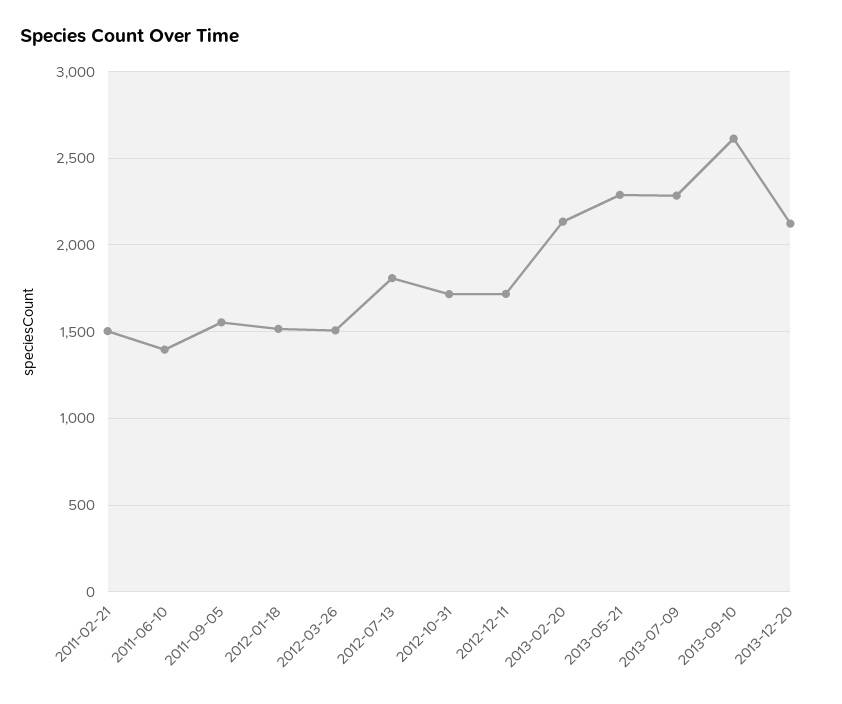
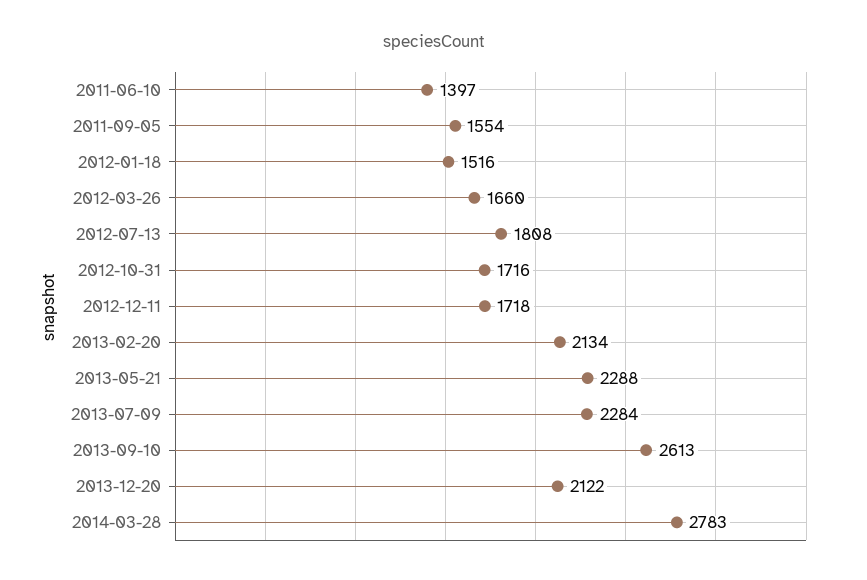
2011-02-21: 1500 -> none
2012-03-26: 1500 -> 1660
2014-03-28: none -> 2783

